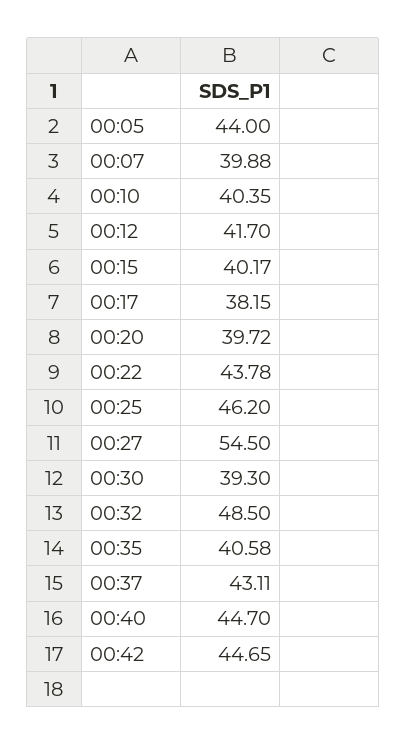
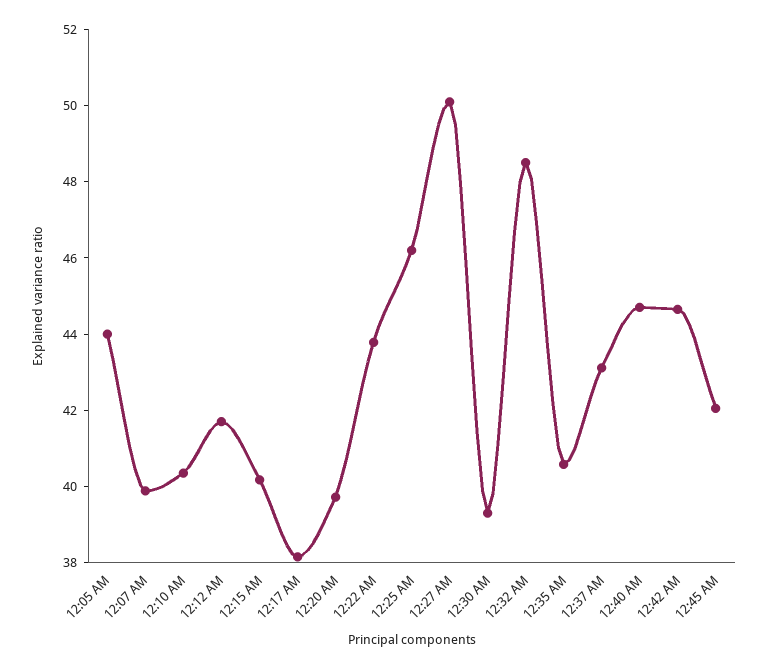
00:27: 54.5 -> 50
12:45 AM: none -> 42

